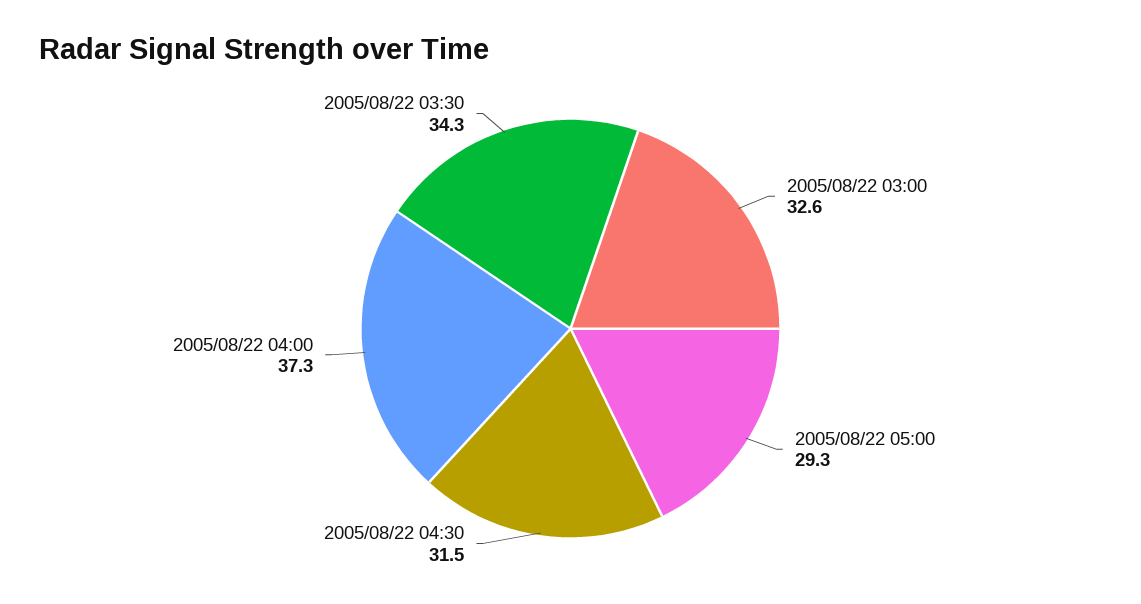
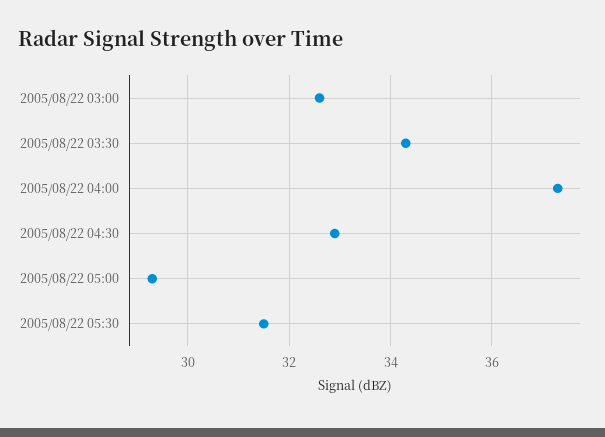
2005/08/22 04:30: 31.5 -> 33
2005/08/22 05:30: none -> 31.5

